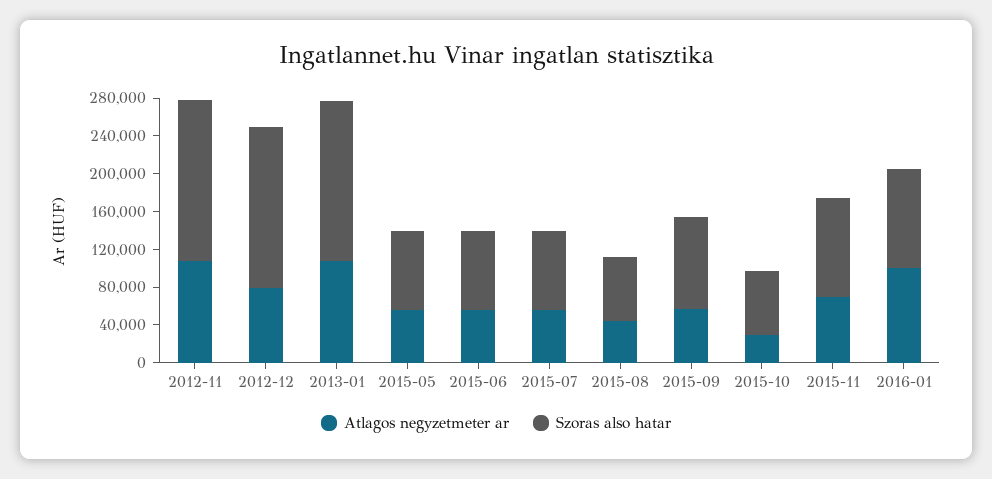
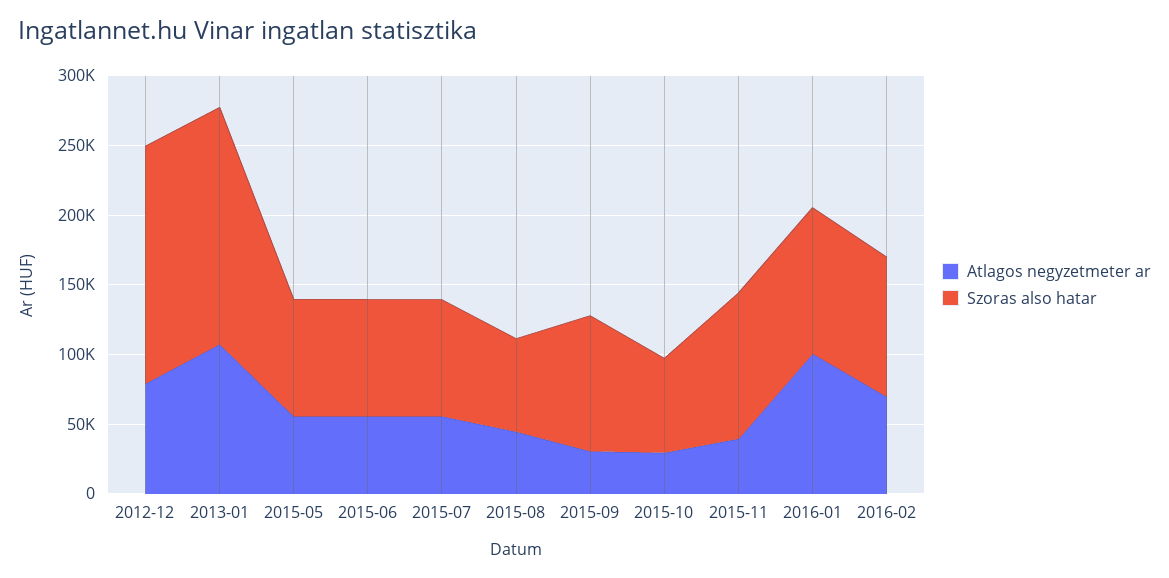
Atlagos negyzetmeter ar, 2012-11: 110000 -> none
Szoras also hatar, 2012-11: 170000 -> none
Atlagos negyzetmeter ar, 2015-09: 60000 -> 30000
Atlagos negyzetmeter ar, 2015-11: 70000 -> 40000
Atlagos negyzetmeter ar, 2016-02: none -> 70000
Szoras also hatar, 2016-02: none -> 100000

